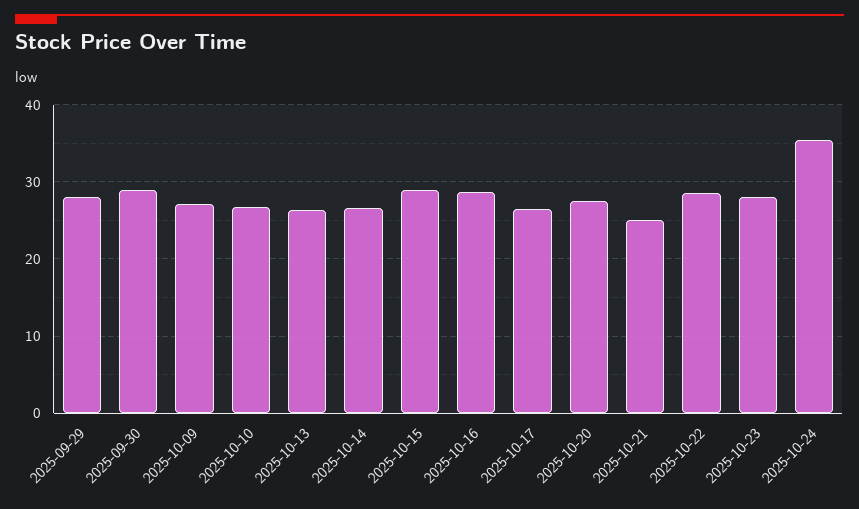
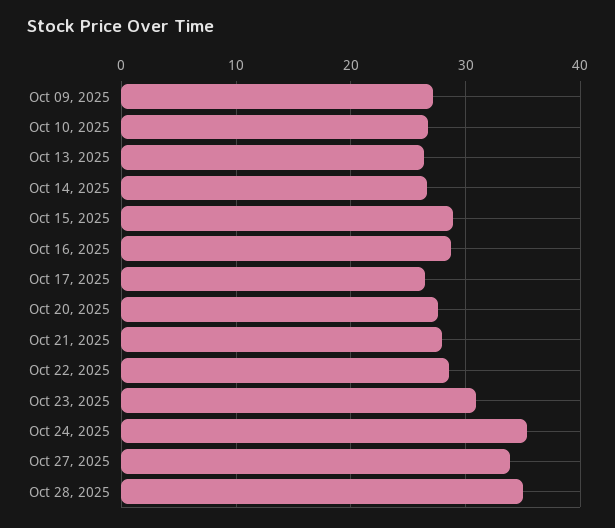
2025-09-29: 28 -> none
2025-09-30: 29 -> none
2025-10-21: 25 -> 28
2025-10-23: 28 -> 31
Oct 27, 2025: none -> 34
Oct 28, 2025: none -> 35

